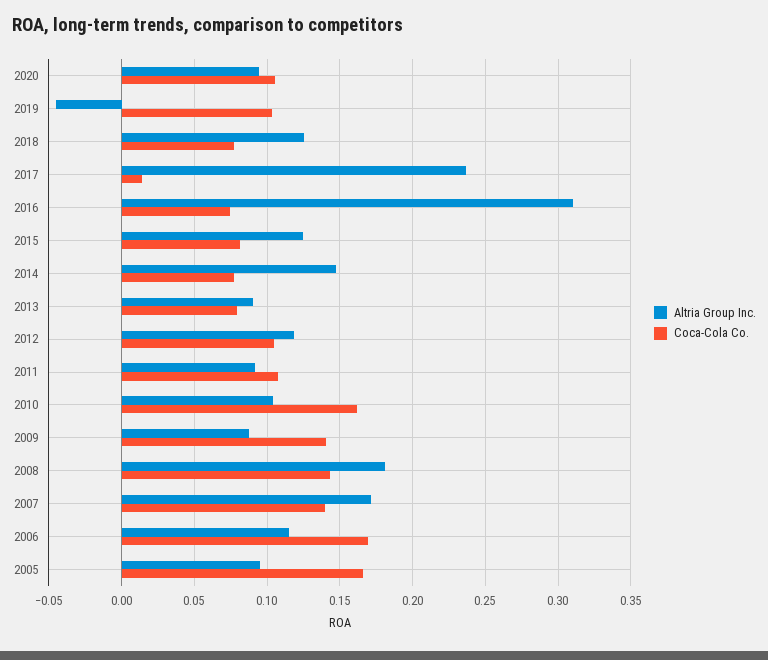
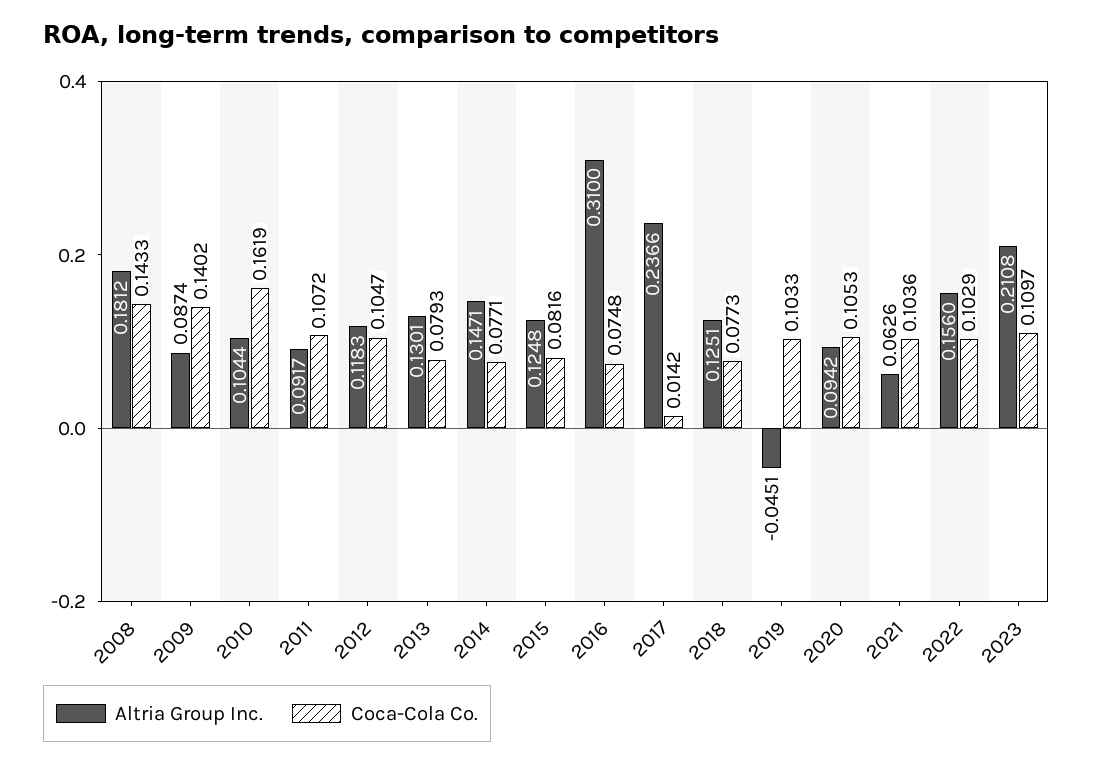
Altria Group Inc., 2013: 0.09 -> 0.1301
Altria Group Inc., 2007: 0.17 -> none
Coca-Cola Co., 2007: 0.14 -> none
Altria Group Inc., 2006: 0.115 -> none
Coca-Cola Co., 2006: 0.17 -> none
Altria Group Inc., 2005: 0.095 -> none
Coca-Cola Co., 2005: 0.165 -> none
Altria Group Inc., 2021: none -> 0.0626
Coca-Cola Co., 2021: none -> 0.1036
Altria Group Inc., 2022: none -> 0.156
Coca-Cola Co., 2022: none -> 0.1029
Altria Group Inc., 2023: none -> 0.2108
Coca-Cola Co., 2023: none -> 0.1097

